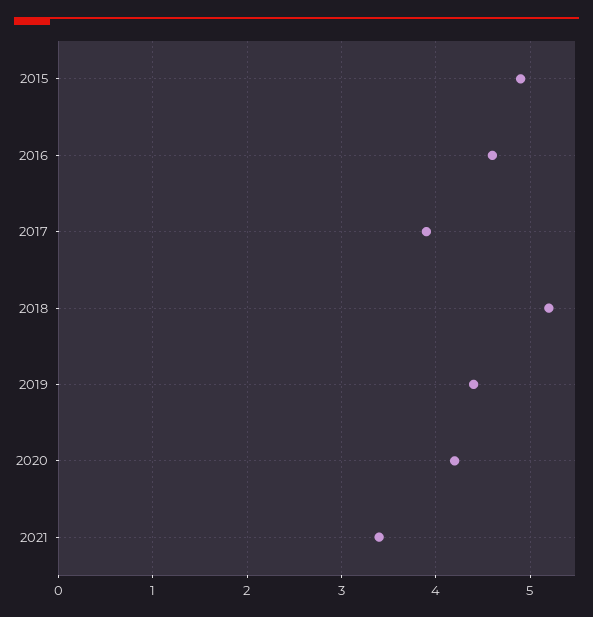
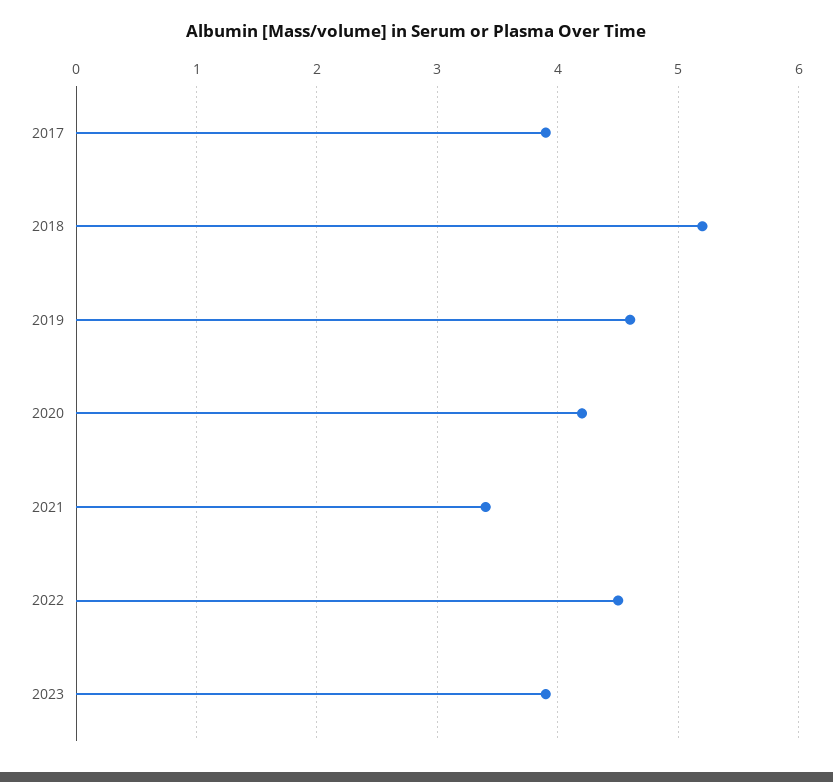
2015: 4.9 -> none
2016: 4.6 -> none
2019: 4.4 -> 4.6
2022: none -> 4.5
2023: none -> 3.9

